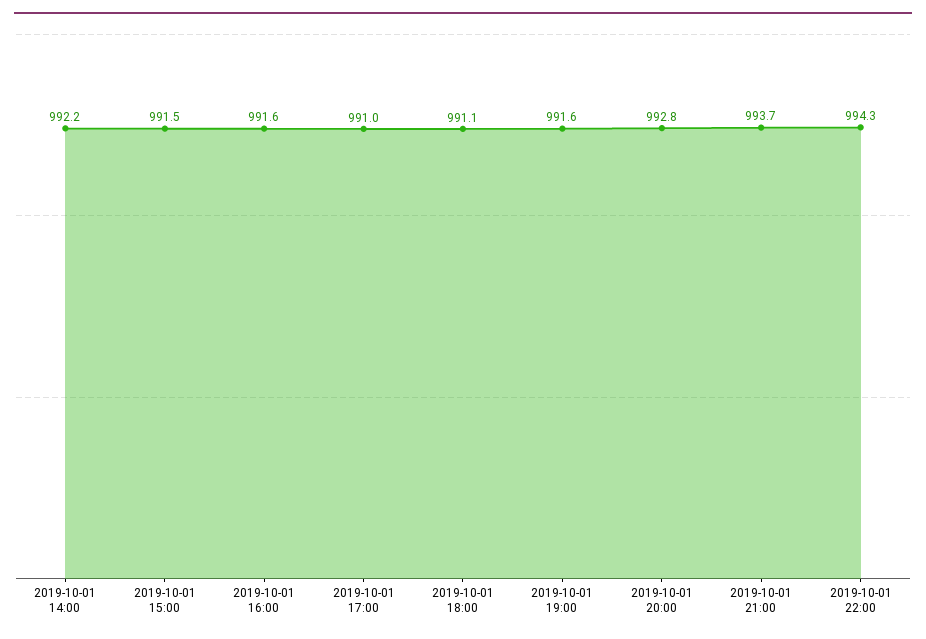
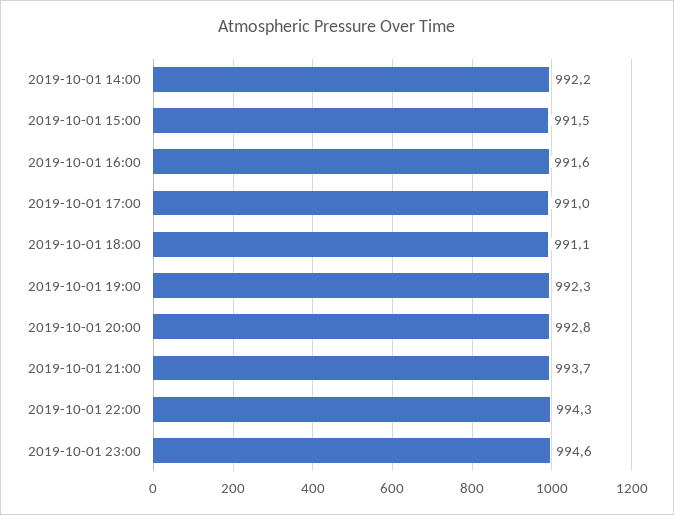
2019-10-01 19:00: 991.6 -> 992.3
2019-10-01 23:00: none -> 994.6

